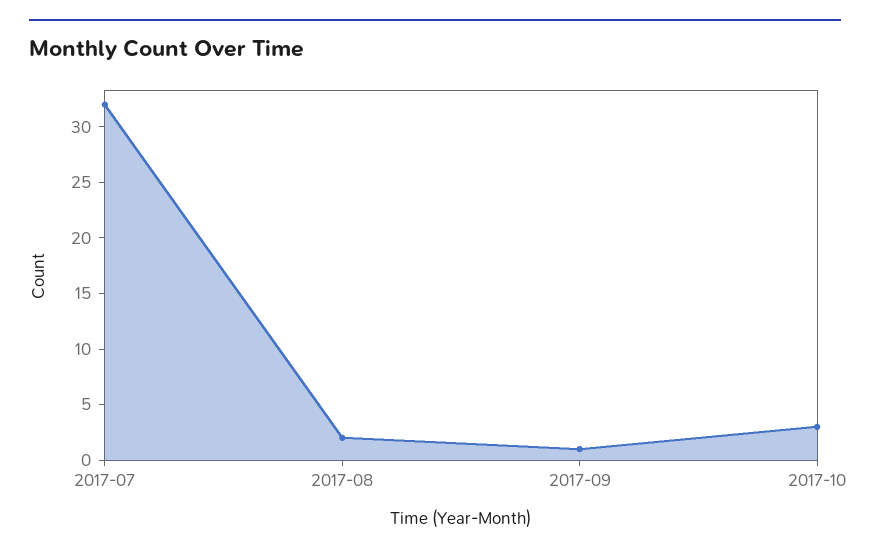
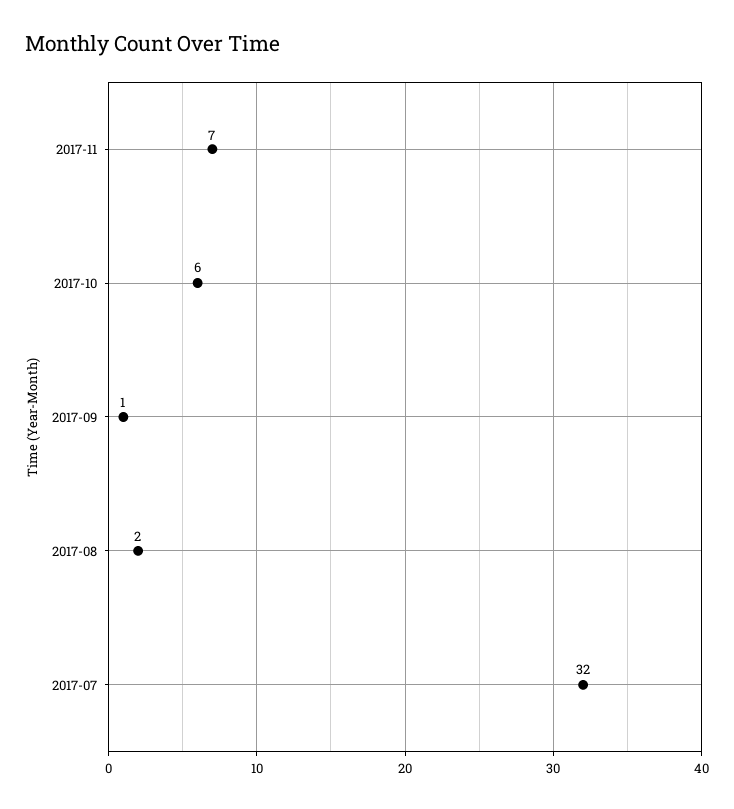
2017-10: 3 -> 6
2017-11: none -> 7

